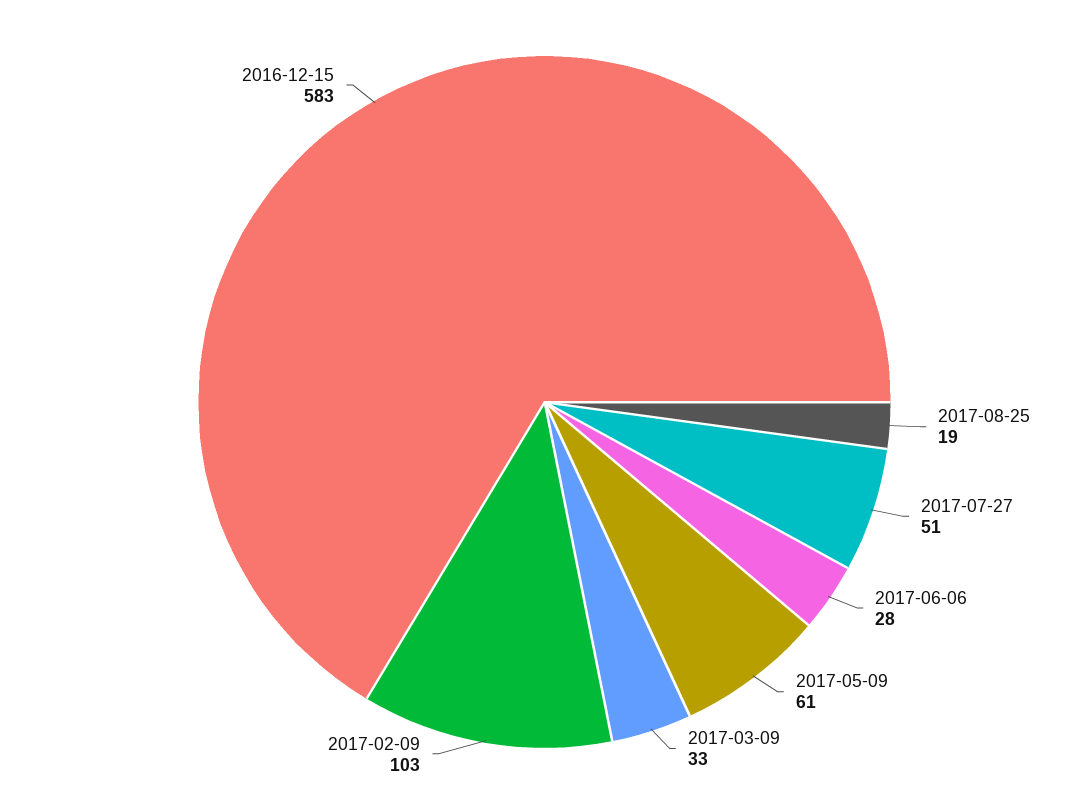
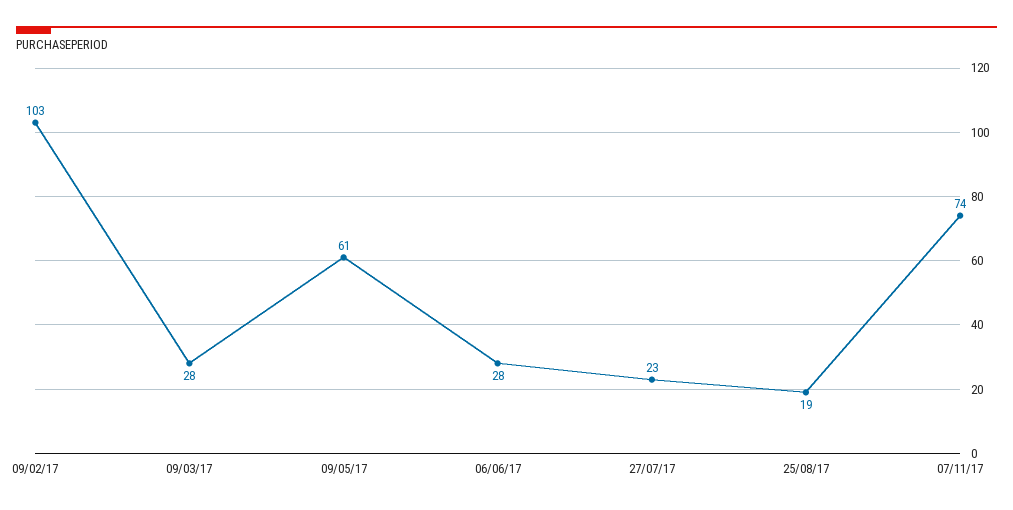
2017-07-27: 51 -> 23
2017-03-09: 33 -> 28
2016-12-15: 583 -> none
07/11/17: none -> 74

